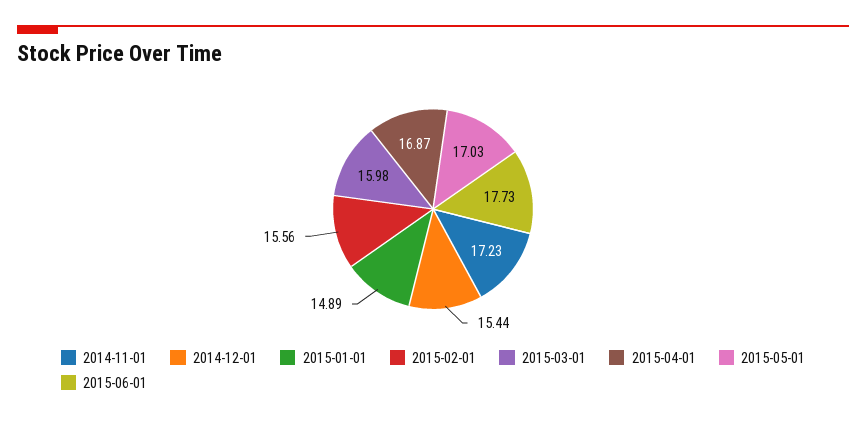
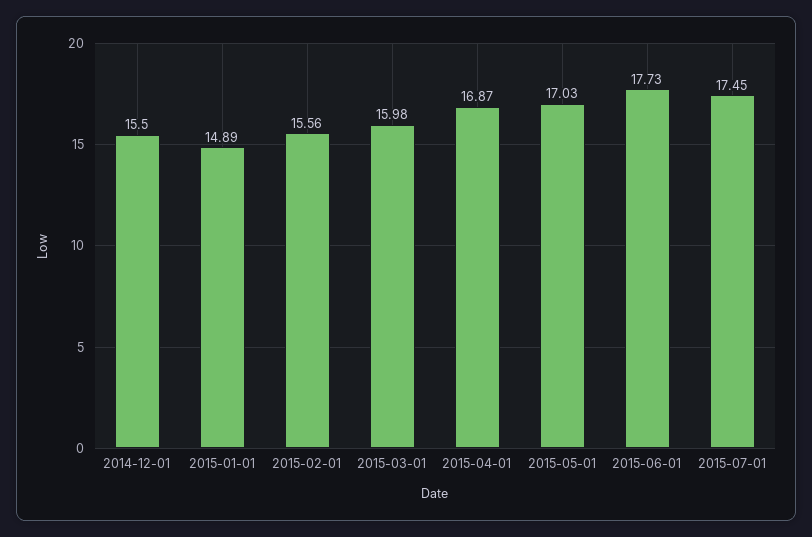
2014-11-01: 17.23 -> none
2014-12-01: 15.44 -> 15.5
2015-07-01: none -> 17.45

